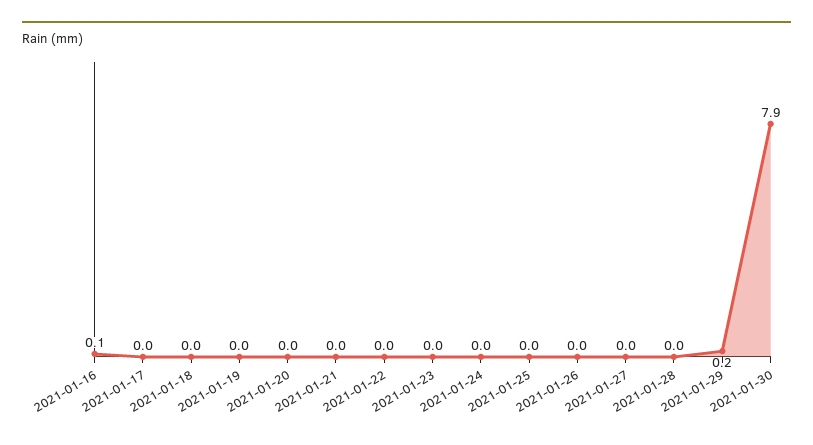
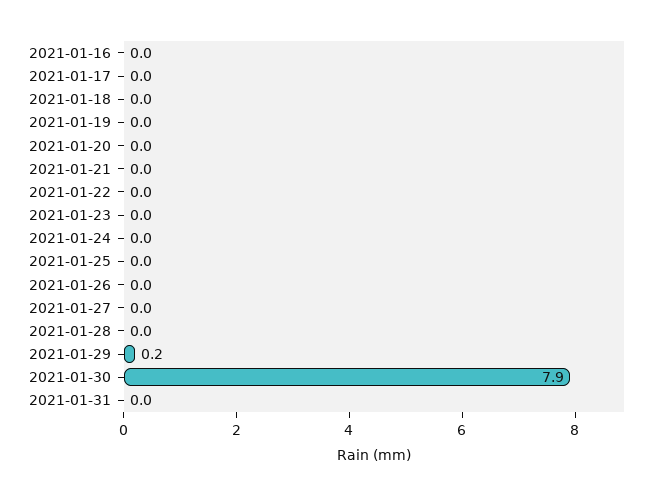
2021-01-16: 0.1 -> 0
2021-01-31: none -> 0

